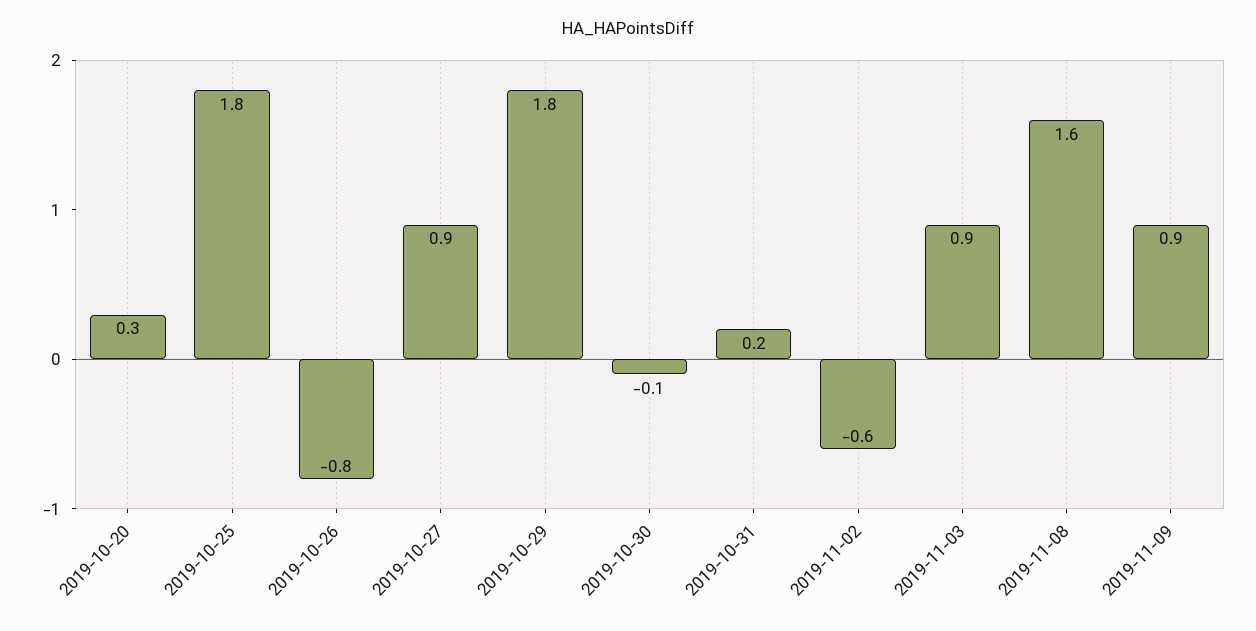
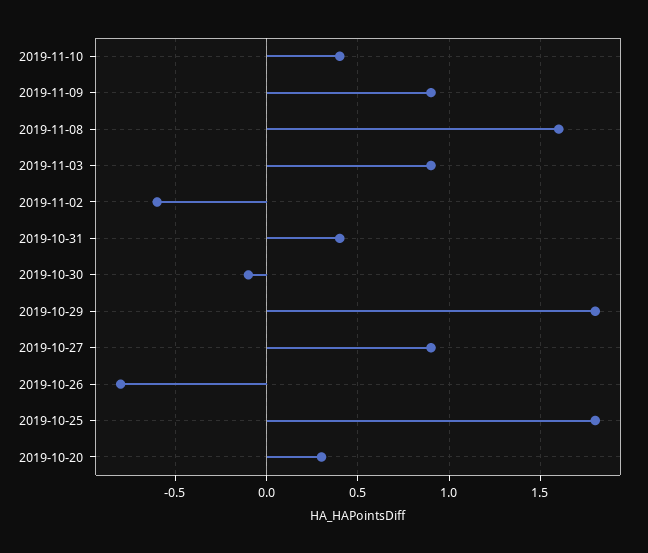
2019-10-31: 0.2 -> 0.4
2019-11-10: none -> 0.4

